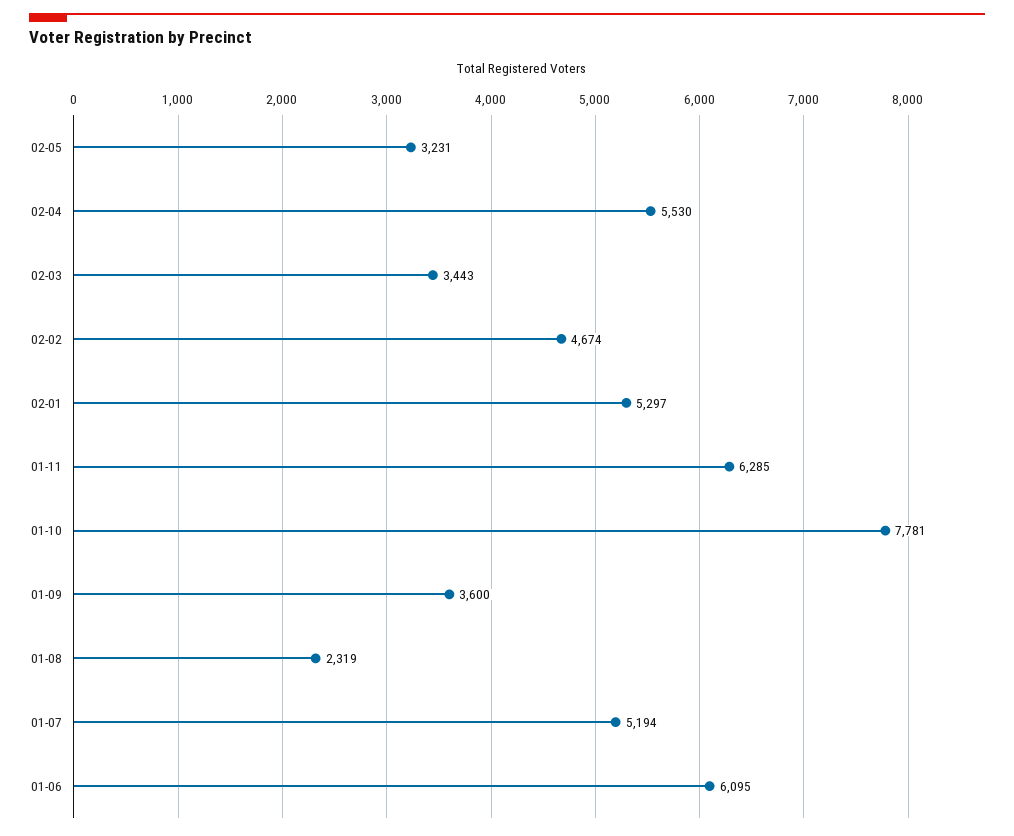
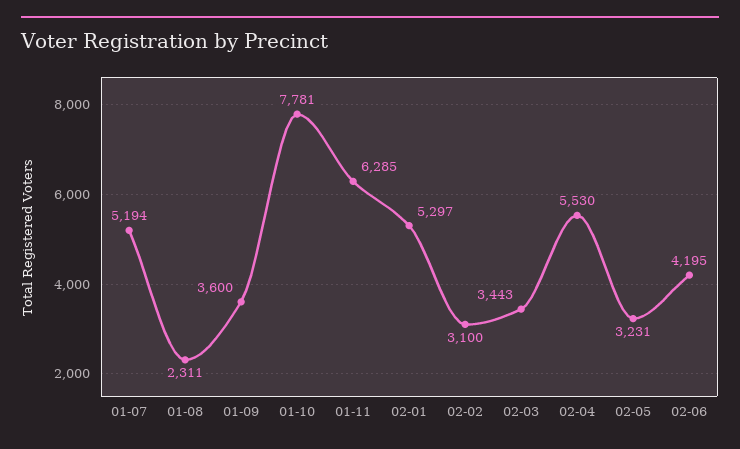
02-02: 4674 -> 3100
01-08: 2319 -> 2311
01-06: 6095 -> none
02-06: none -> 4195

